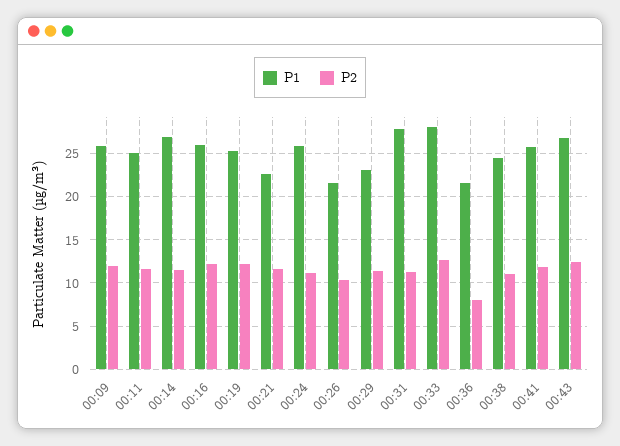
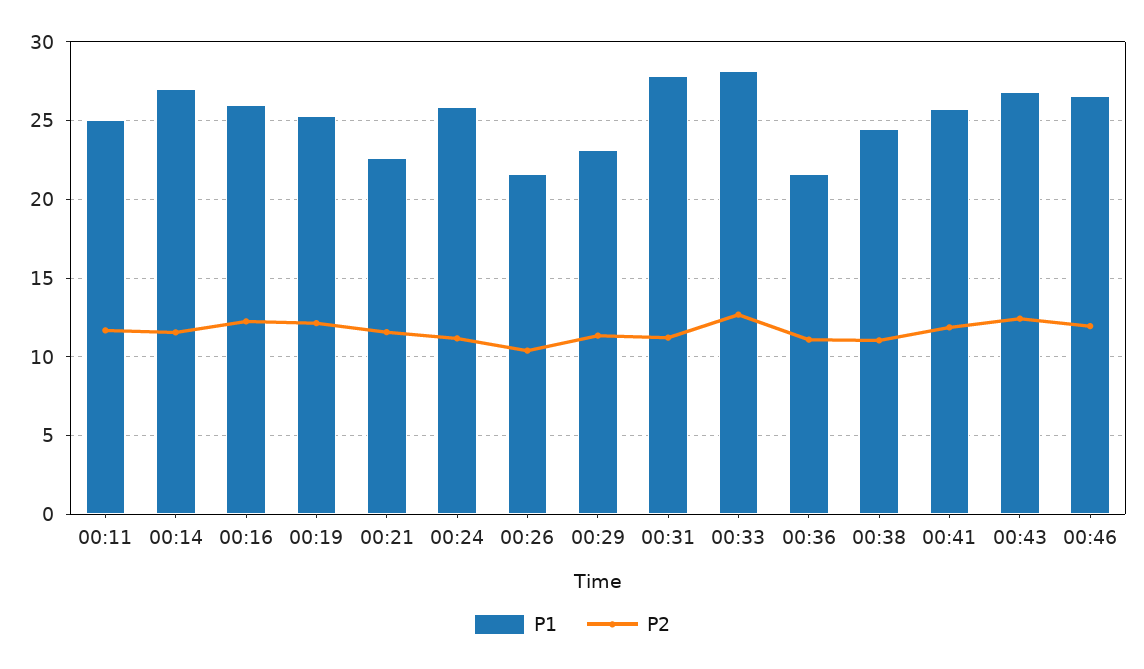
P1, 00:09: 26 -> none
P2, 00:09: 12 -> none
P2, 00:36: 8 -> 11
P1, 00:46: none -> 26.5
P2, 00:46: none -> 12

